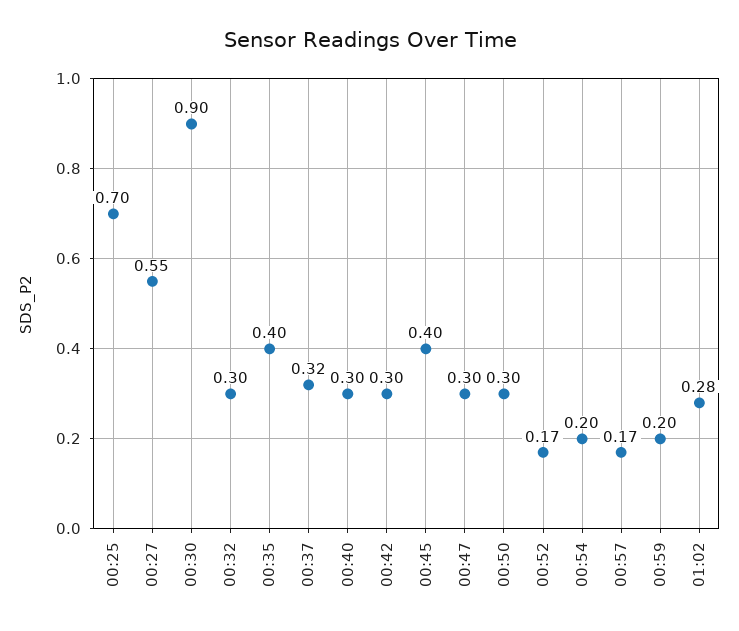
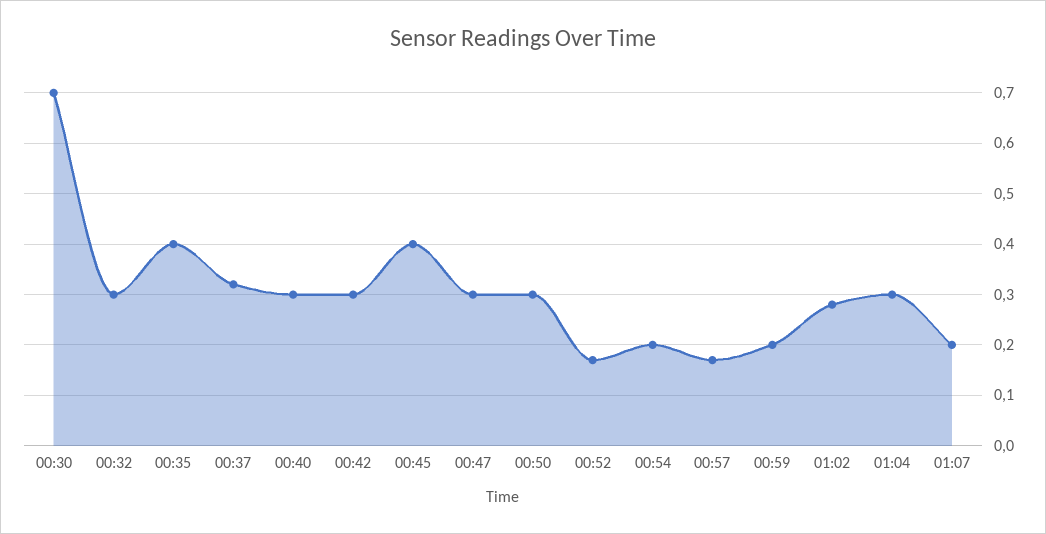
00:25: 0.7 -> none
00:27: 0.55 -> none
00:30: 0.9 -> 0.7
01:04: none -> 0.3
01:07: none -> 0.2

